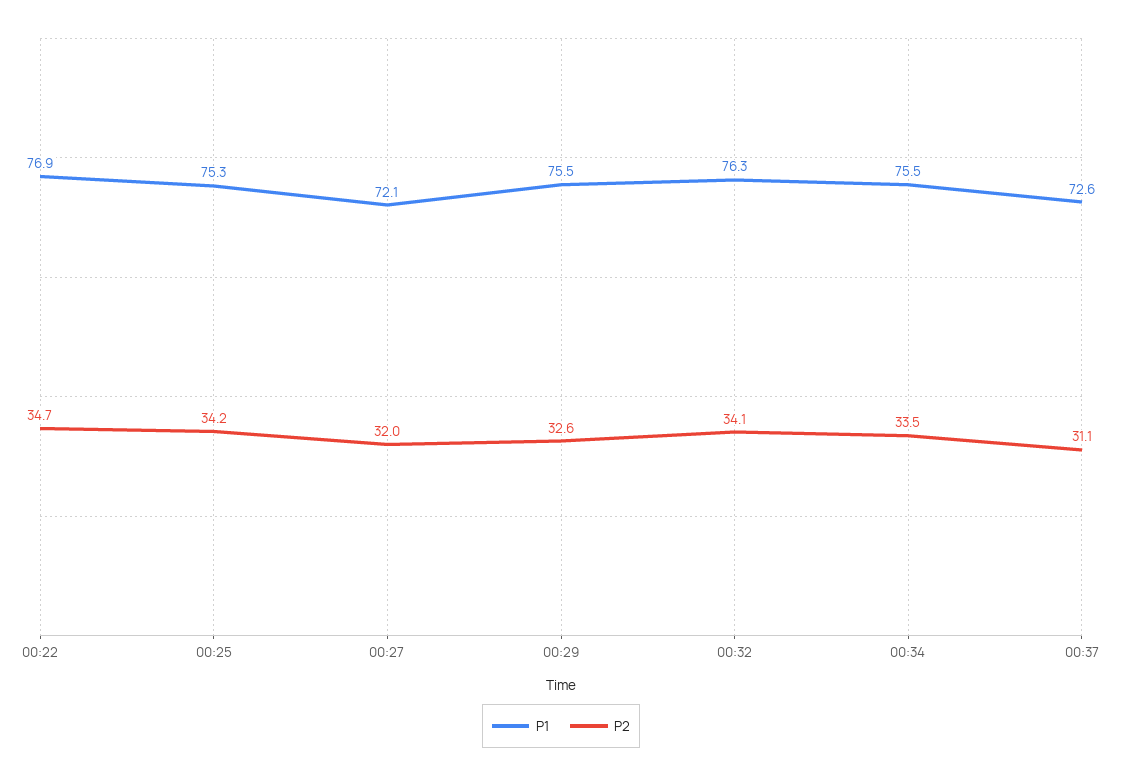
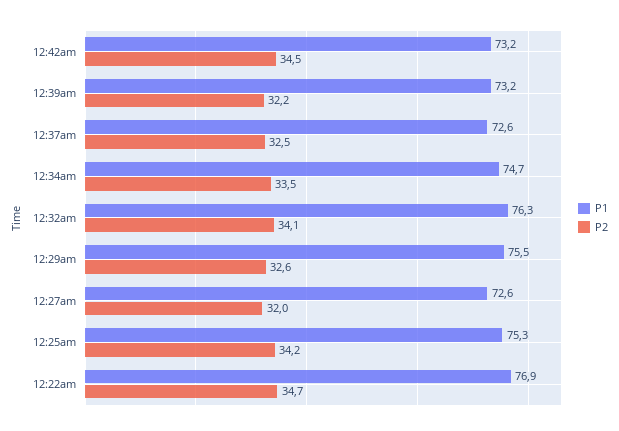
P1, 00:27: 72.1 -> 72.6
P1, 00:34: 75.5 -> 74.7
P2, 00:37: 31.1 -> 32.5
P1, 12:42am: none -> 73.2
P2, 12:42am: none -> 34.5
P1, 12:39am: none -> 73.2
P2, 12:39am: none -> 32.2

